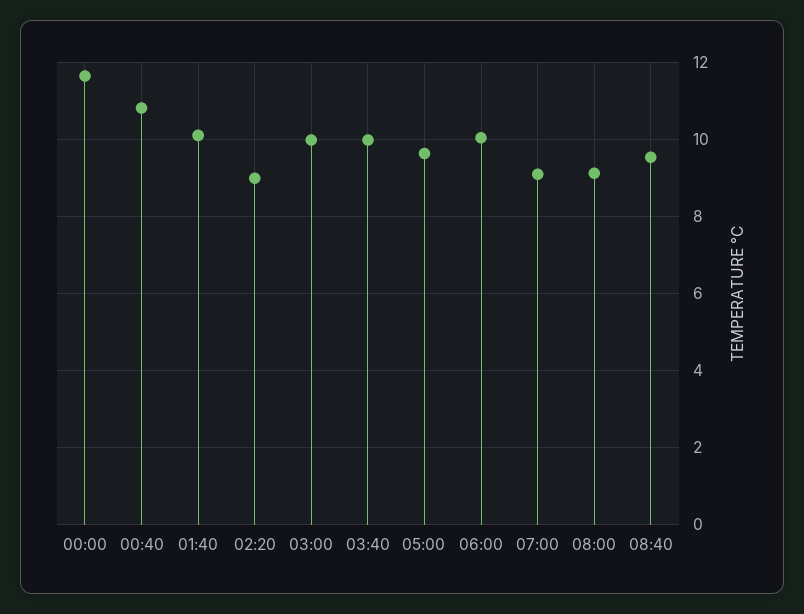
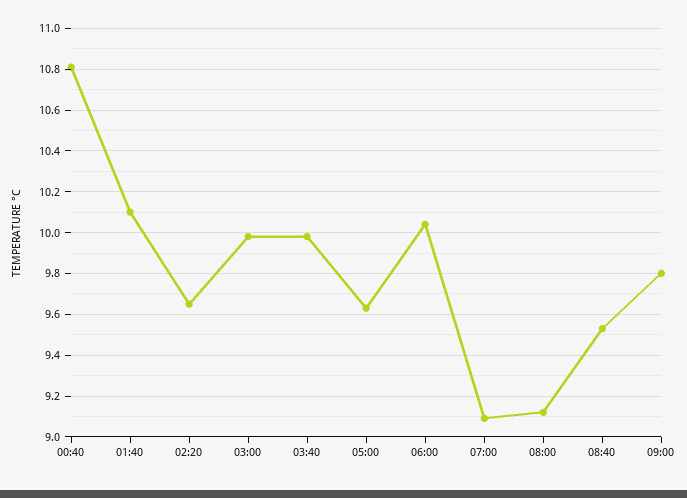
00:00: 11.6 -> none
02:20: 9 -> 9.65
09:00: none -> 9.8

